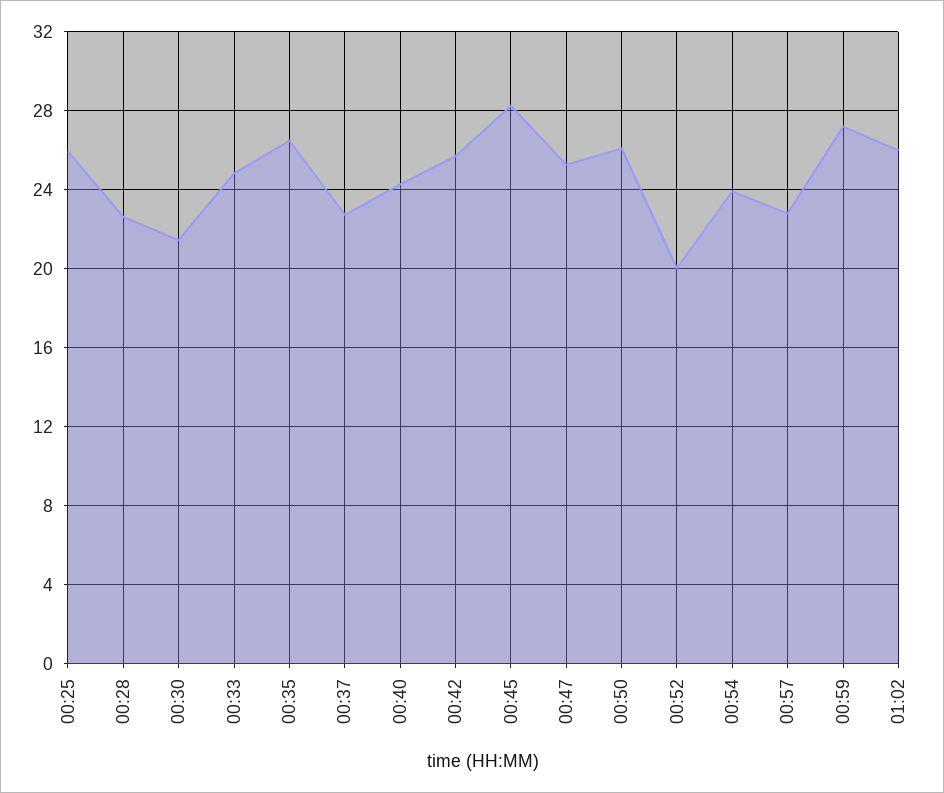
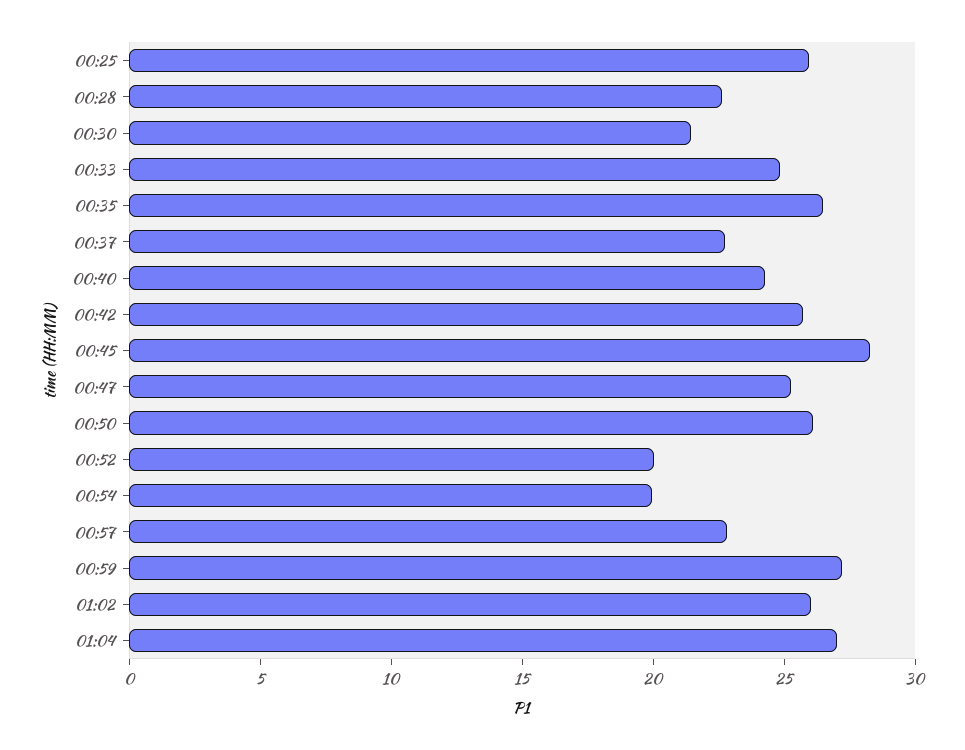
00:54: 24 -> 20
01:04: none -> 27

